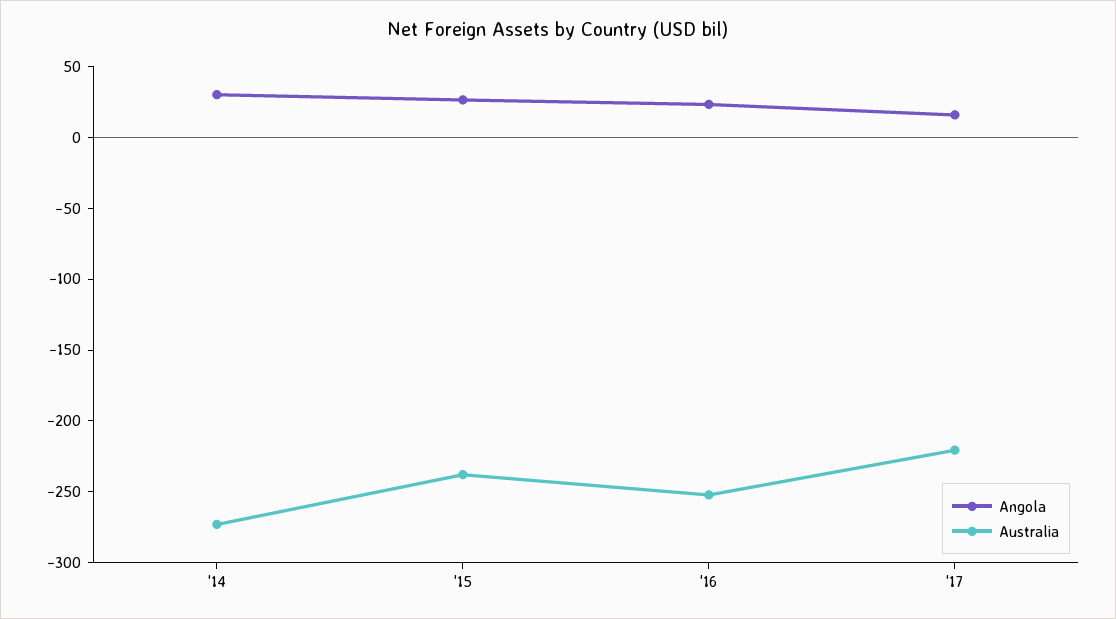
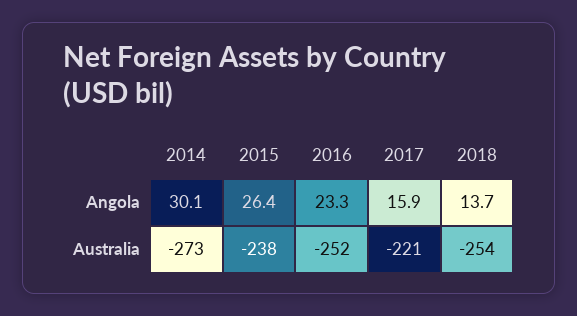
Angola, 2018: none -> 13.7
Australia, 2018: none -> -254

